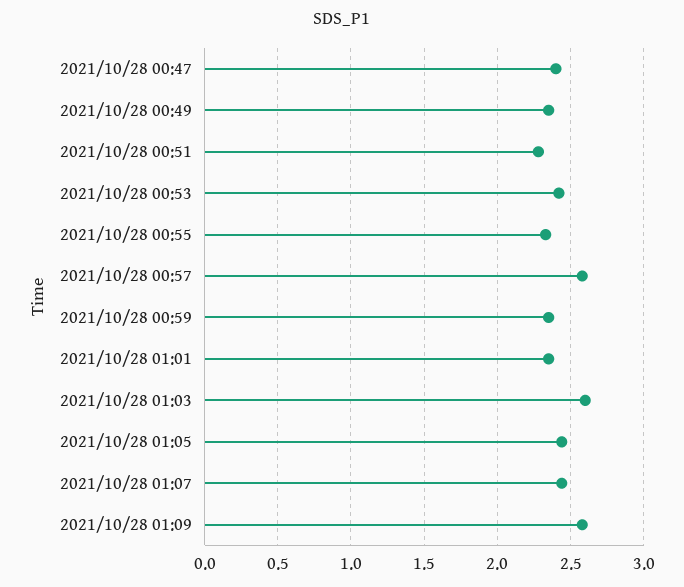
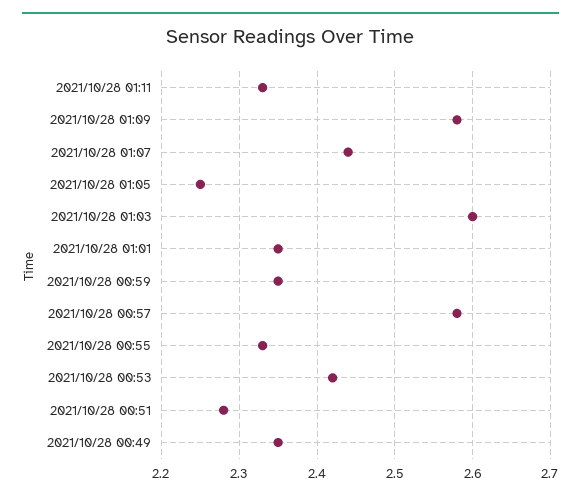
2021/10/28 00:47: 2.4 -> none
2021/10/28 01:05: 2.45 -> 2.25
2021/10/28 01:11: none -> 2.33

